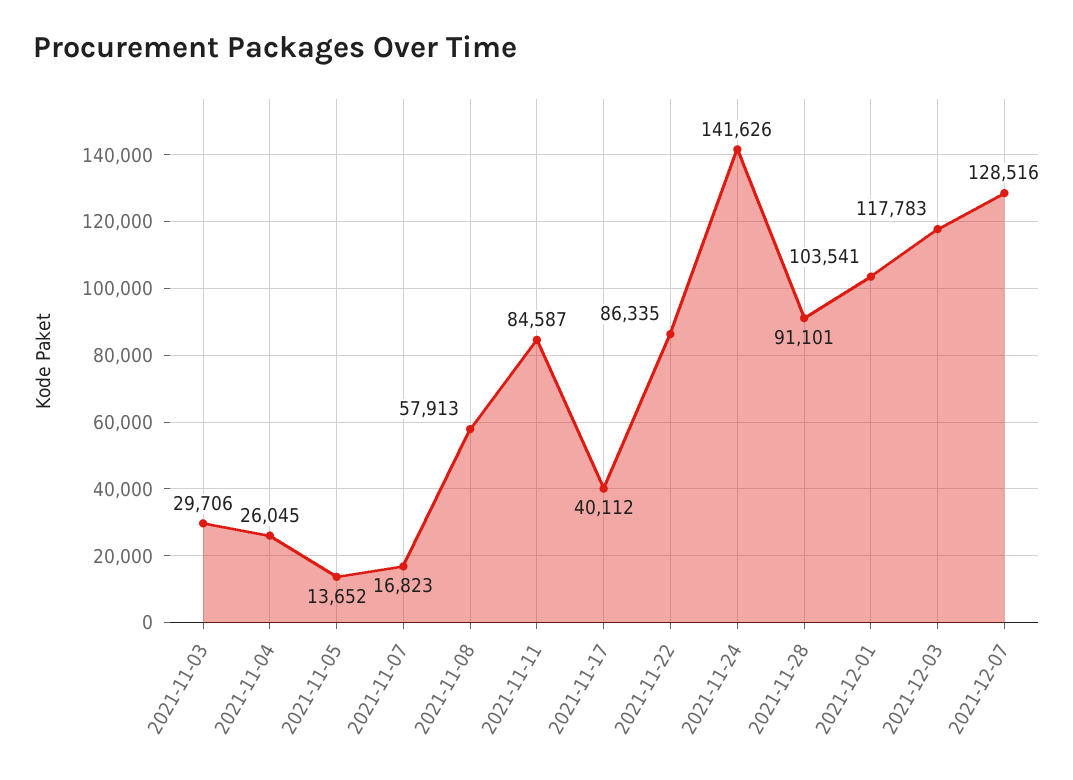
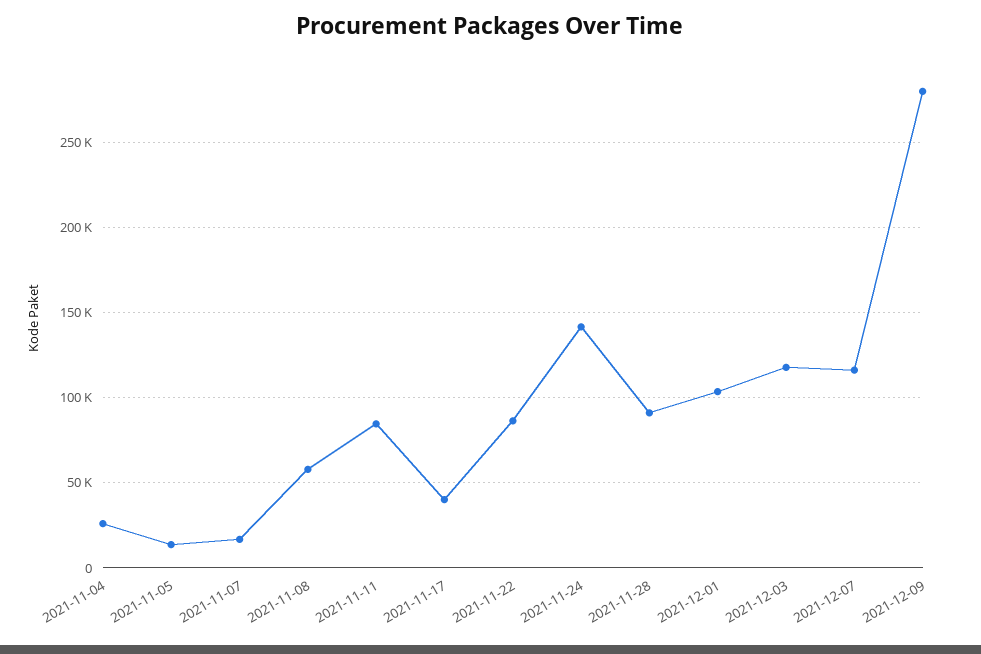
2021-11-03: 29706 -> none
2021-12-07: 128516 -> 115000
2021-12-09: none -> 280000

